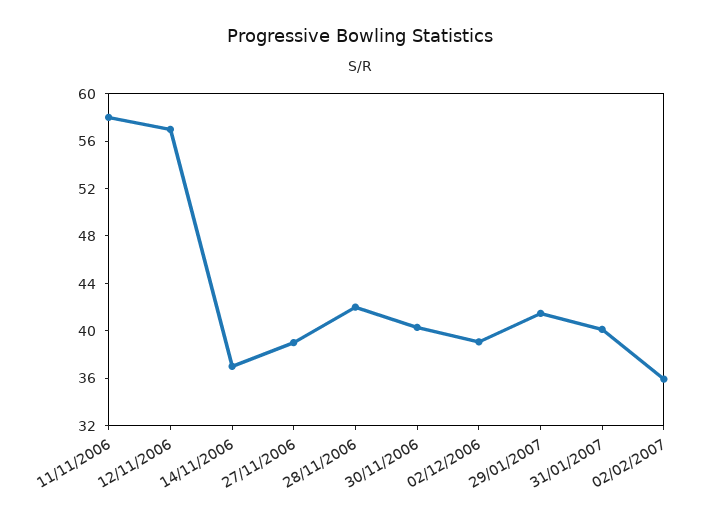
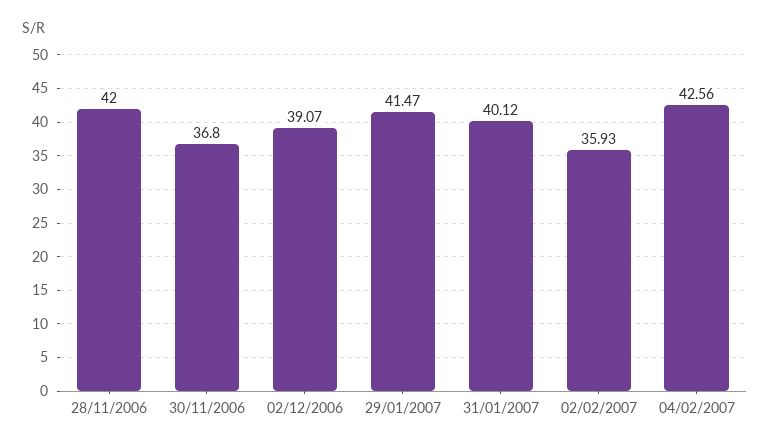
11/11/2006: 58 -> none
12/11/2006: 57 -> none
14/11/2006: 37 -> none
27/11/2006: 39 -> none
30/11/2006: 40 -> 36.8
04/02/2007: none -> 42.56

